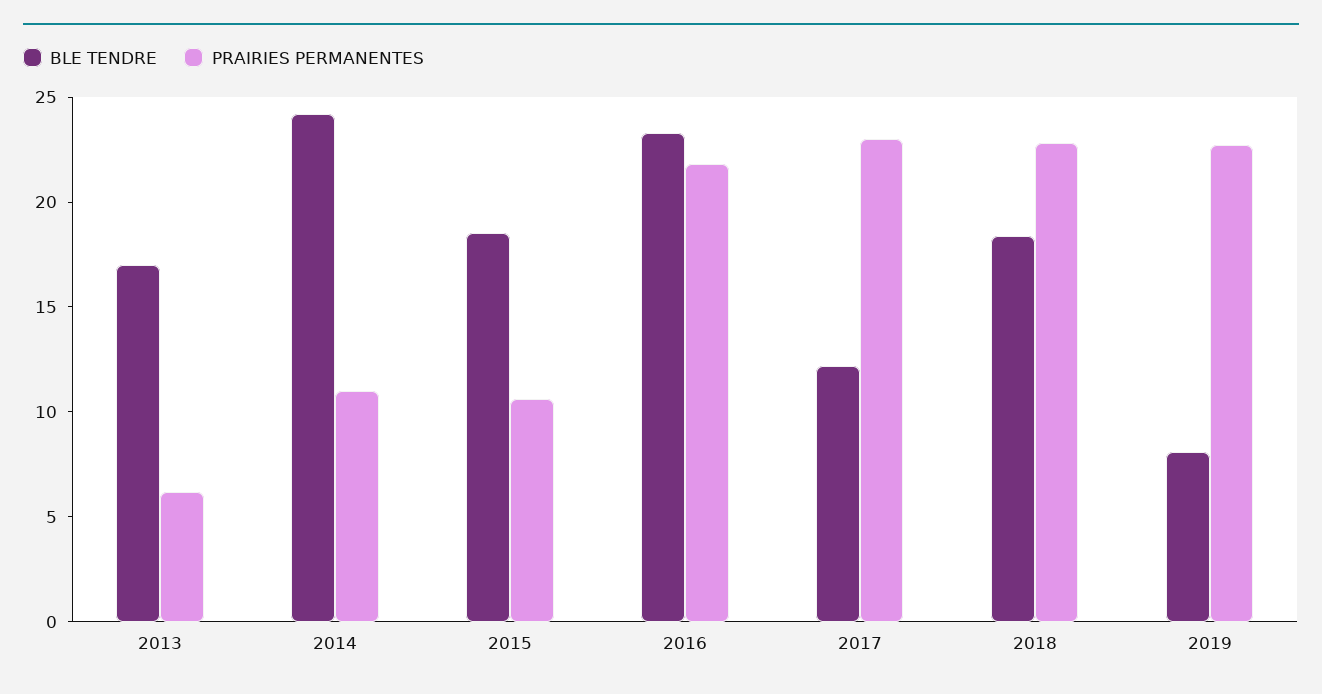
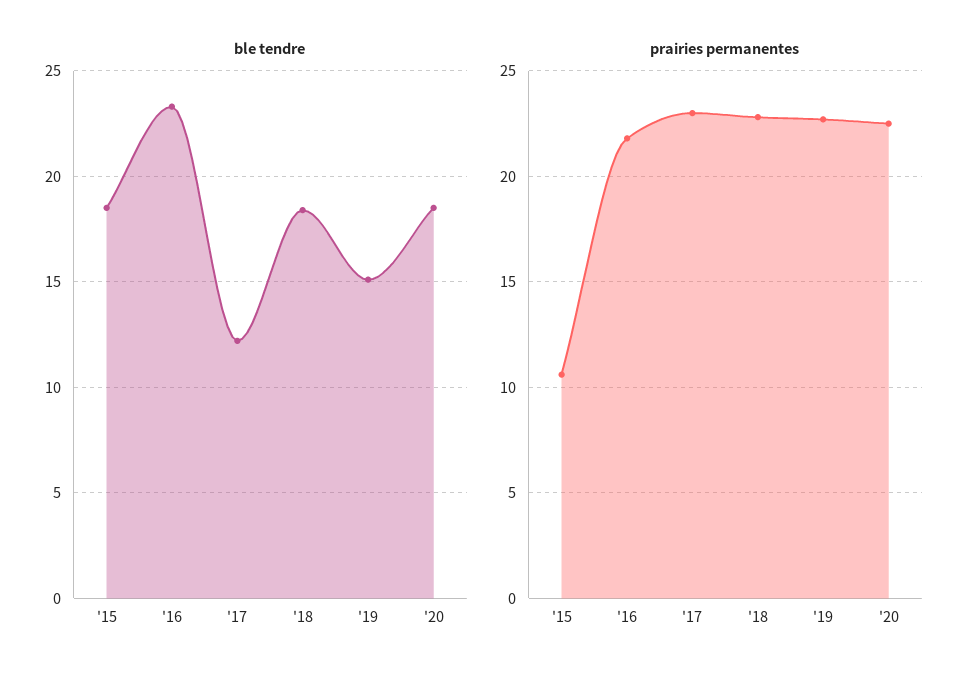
BLE TENDRE, 2013: 17 -> none
PRAIRIES PERMANENTES, 2013: 6 -> none
BLE TENDRE, 2014: 24 -> none
PRAIRIES PERMANENTES, 2014: 11 -> none
BLE TENDRE, 2019: 8 -> 15
BLE TENDRE, '20: none -> 18.5
PRAIRIES PERMANENTES, '20: none -> 22.5

